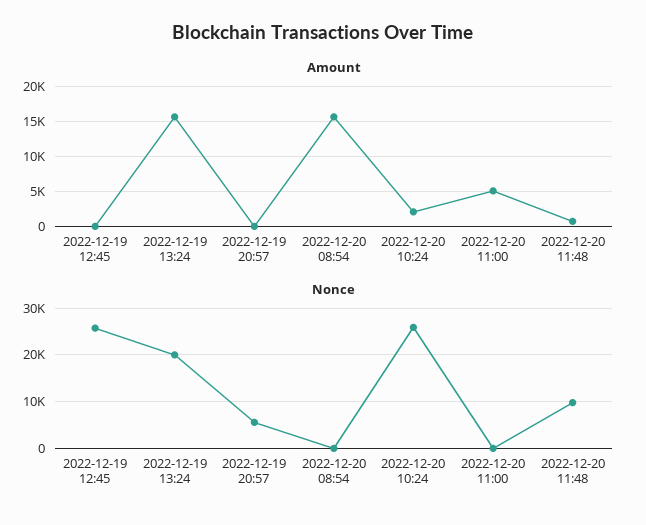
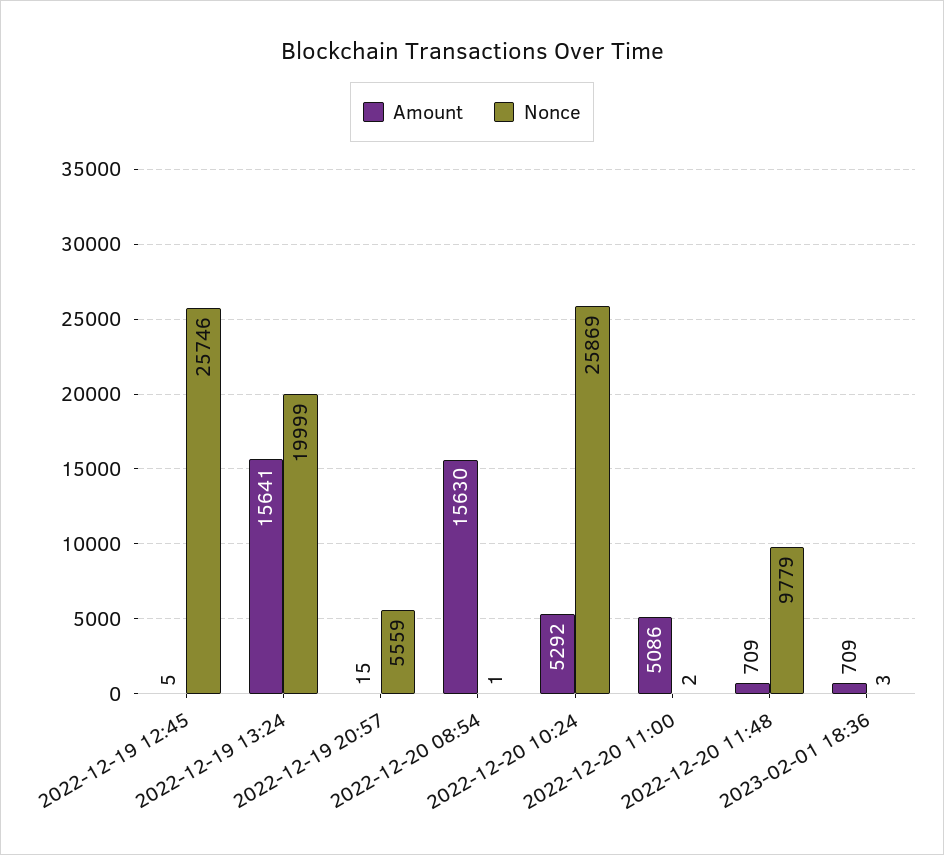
Amount, 2022-12-20 10:24: 2000 -> 5292
Amount, 2023-02-01 18:36: none -> 709
Nonce, 2023-02-01 18:36: none -> 3

